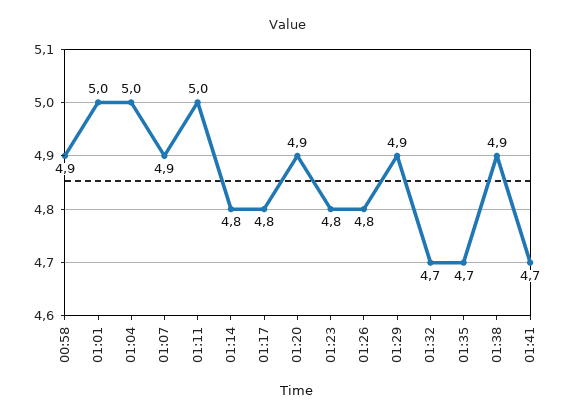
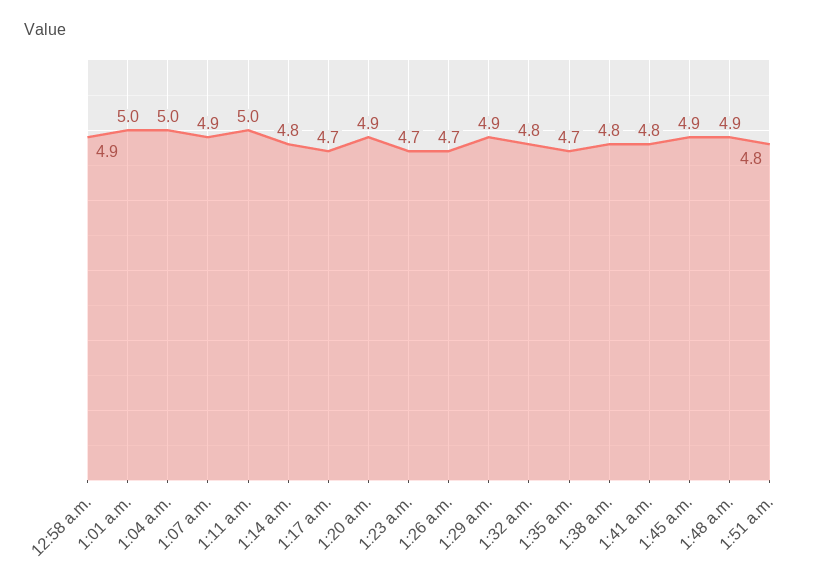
01:17: 4.8 -> 4.7
01:23: 4.8 -> 4.7
01:26: 4.8 -> 4.7
01:32: 4.7 -> 4.8
01:38: 4.9 -> 4.8
01:41: 4.7 -> 4.8
1:45 a.m.: none -> 4.9
1:48 a.m.: none -> 4.9
1:51 a.m.: none -> 4.8

